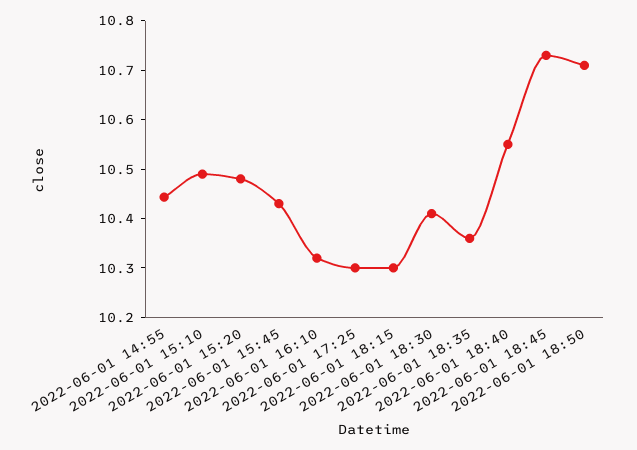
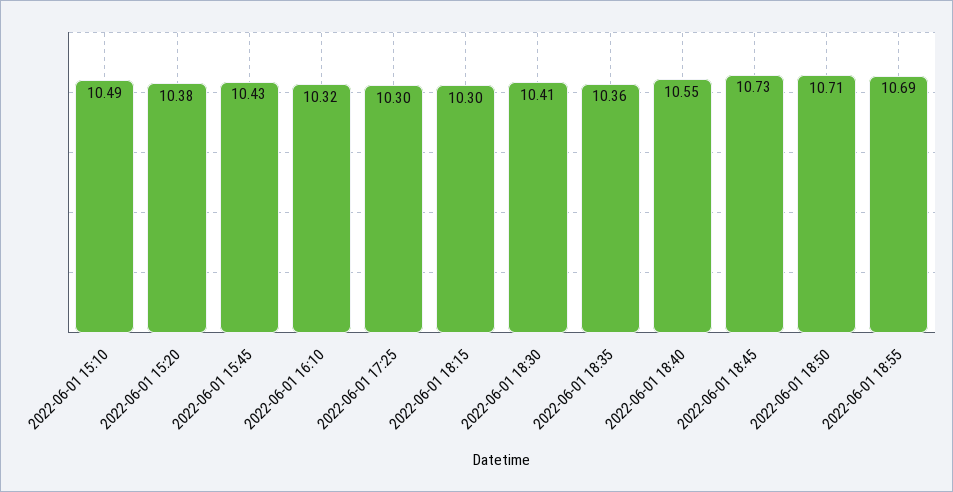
2022-06-01 14:55: 10.44 -> none
2022-06-01 15:20: 10.48 -> 10.38
2022-06-01 18:55: none -> 10.69

